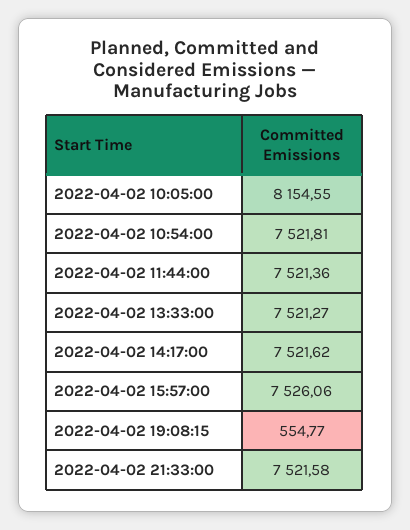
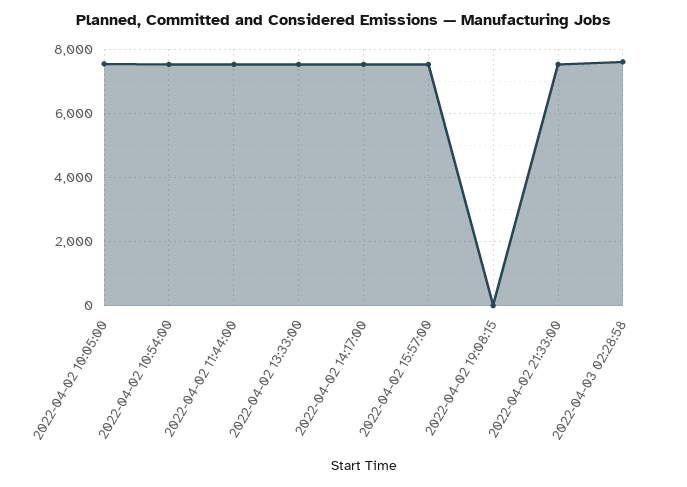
2022-04-02 10:05:00: 8154.55 -> 7600
2022-04-02 19:08:15: 554.77 -> 0
2022-04-03 02:28:58: none -> 7600

